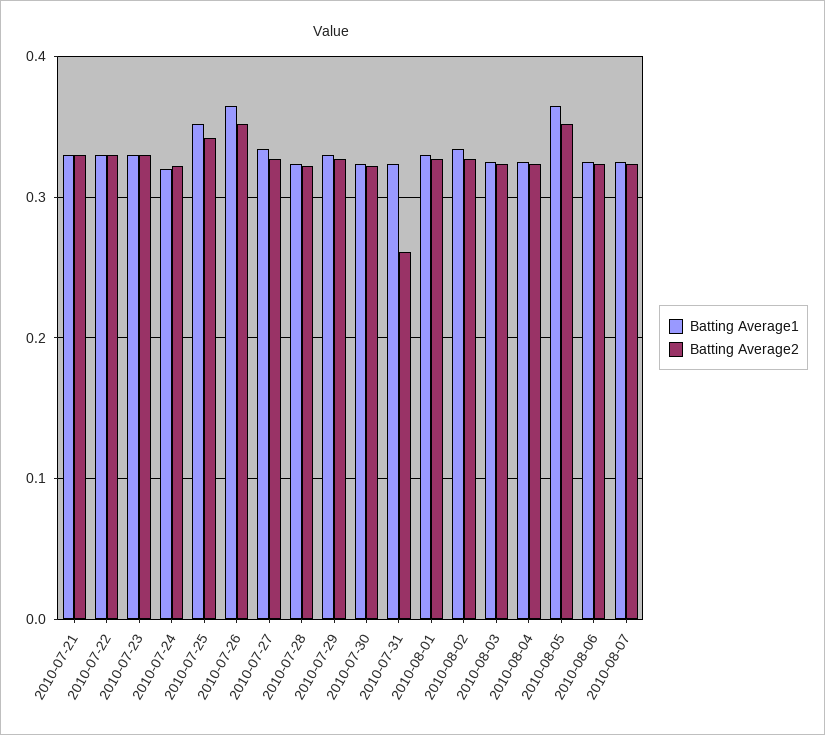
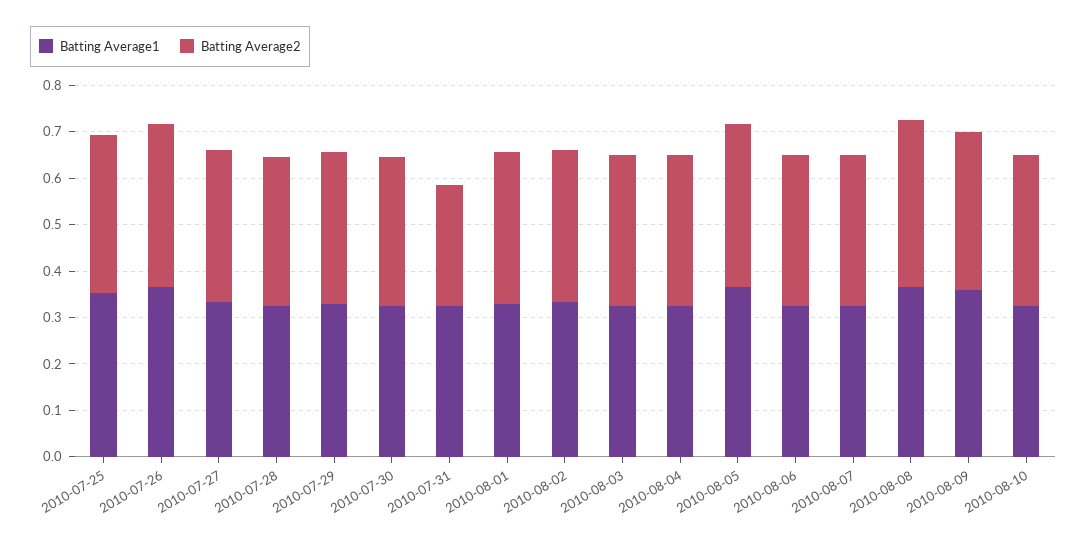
Batting Average1, 2010-07-21: 0.33 -> none
Batting Average2, 2010-07-21: 0.33 -> none
Batting Average1, 2010-07-22: 0.33 -> none
Batting Average2, 2010-07-22: 0.33 -> none
Batting Average1, 2010-07-23: 0.33 -> none
Batting Average2, 2010-07-23: 0.33 -> none
Batting Average1, 2010-07-24: 0.32 -> none
Batting Average2, 2010-07-24: 0.32 -> none
Batting Average1, 2010-08-08: none -> 0.36
Batting Average2, 2010-08-08: none -> 0.36
Batting Average1, 2010-08-09: none -> 0.36
Batting Average2, 2010-08-09: none -> 0.34
Batting Average1, 2010-08-10: none -> 0.32
Batting Average2, 2010-08-10: none -> 0.32

